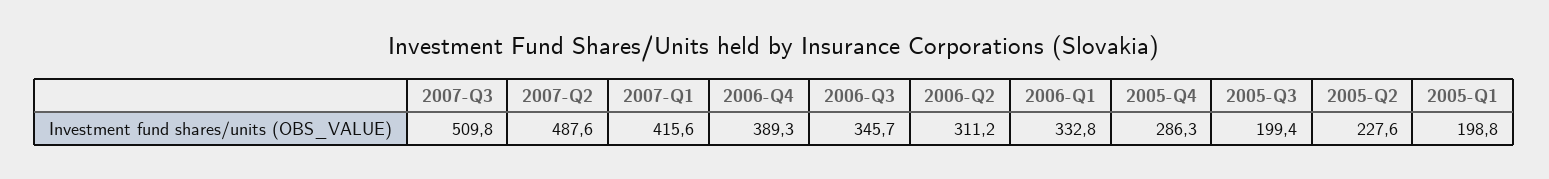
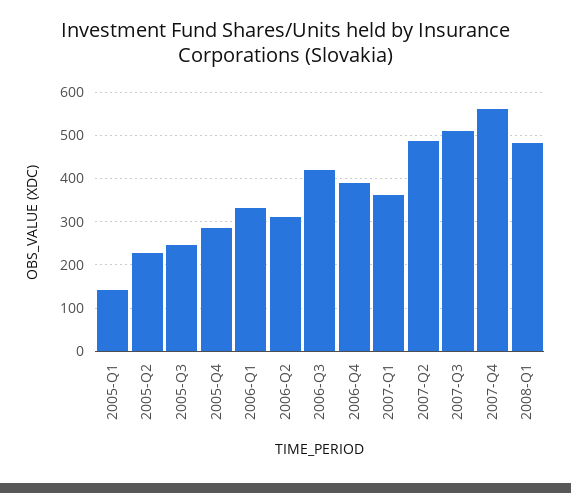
2007-Q1: 415.6 -> 360
2006-Q3: 345.7 -> 420
2005-Q3: 199.4 -> 240
2005-Q1: 198.8 -> 140
2007-Q4: none -> 560
2008-Q1: none -> 480

